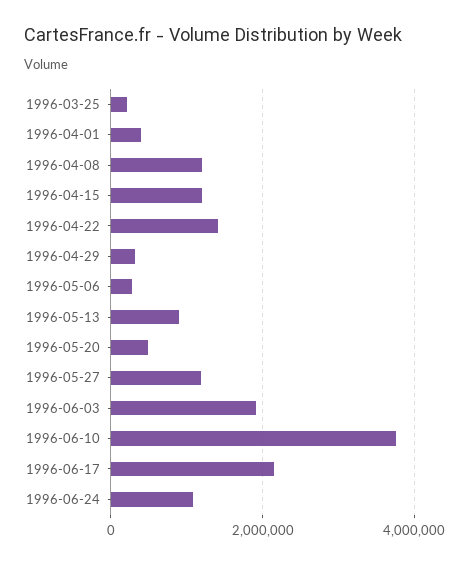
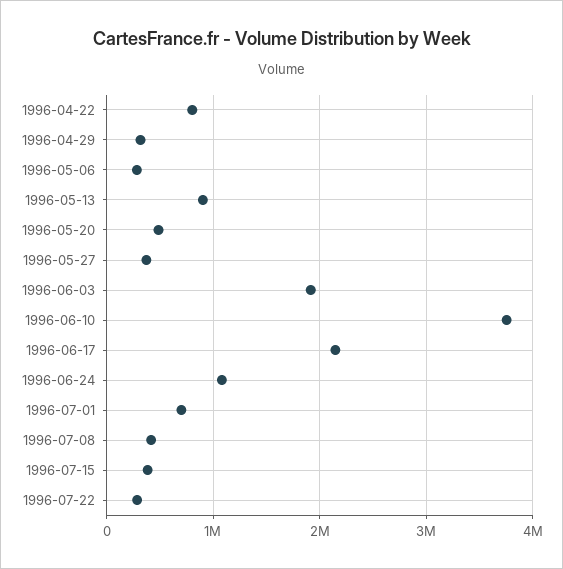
1996-03-25: 200000 -> none
1996-04-01: 400000 -> none
1996-04-08: 1200000 -> none
1996-04-15: 1200000 -> none
1996-04-22: 1400000 -> 800000
1996-05-27: 1200000 -> 400000
1996-07-01: none -> 700000
1996-07-08: none -> 400000
1996-07-15: none -> 400000
1996-07-22: none -> 300000

